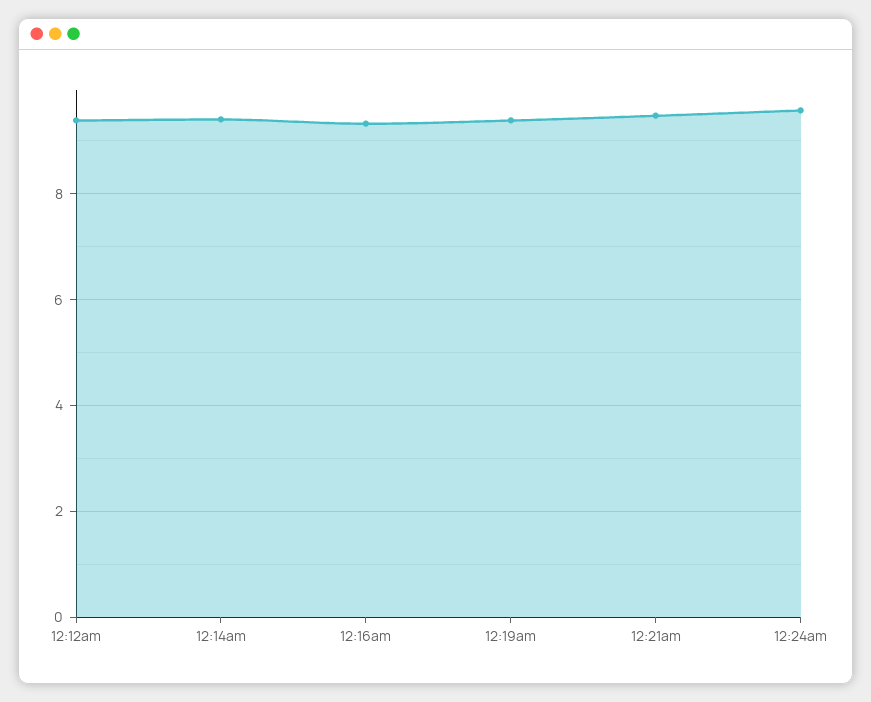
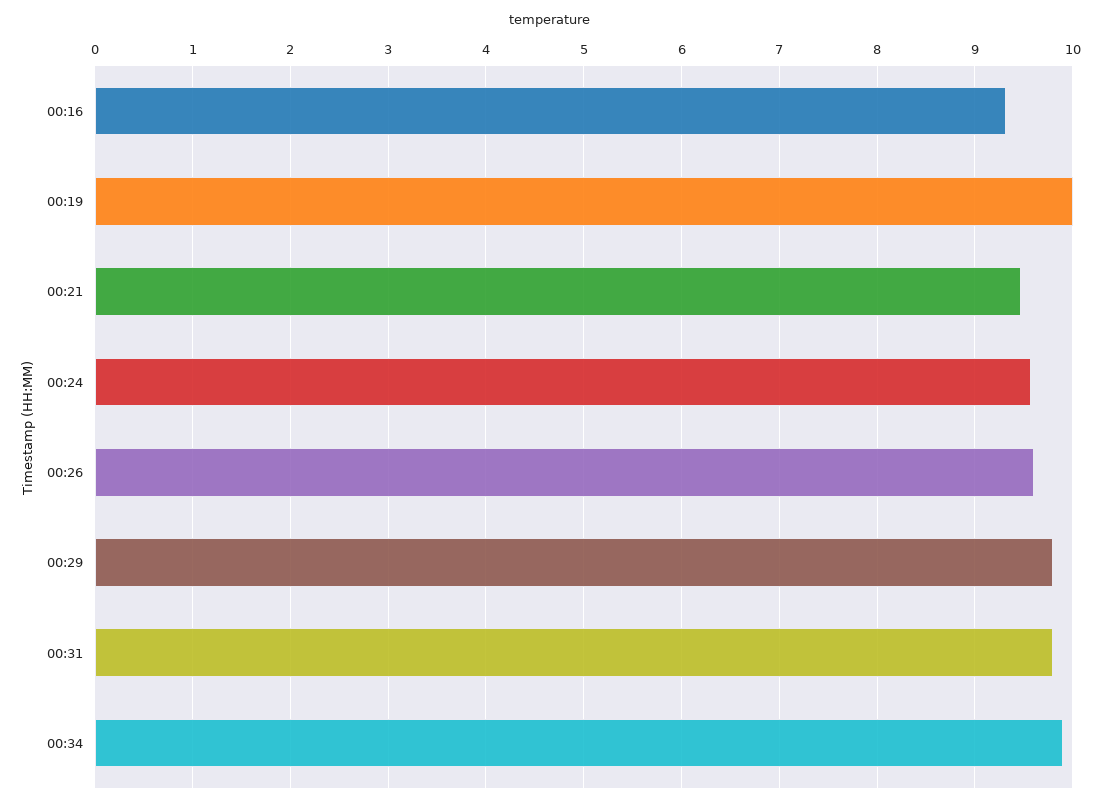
12:12am: 9.4 -> none
12:14am: 9.4 -> none
12:19am: 9.4 -> 10
00:26: none -> 9.6
00:29: none -> 9.8
00:31: none -> 9.8
00:34: none -> 9.9

